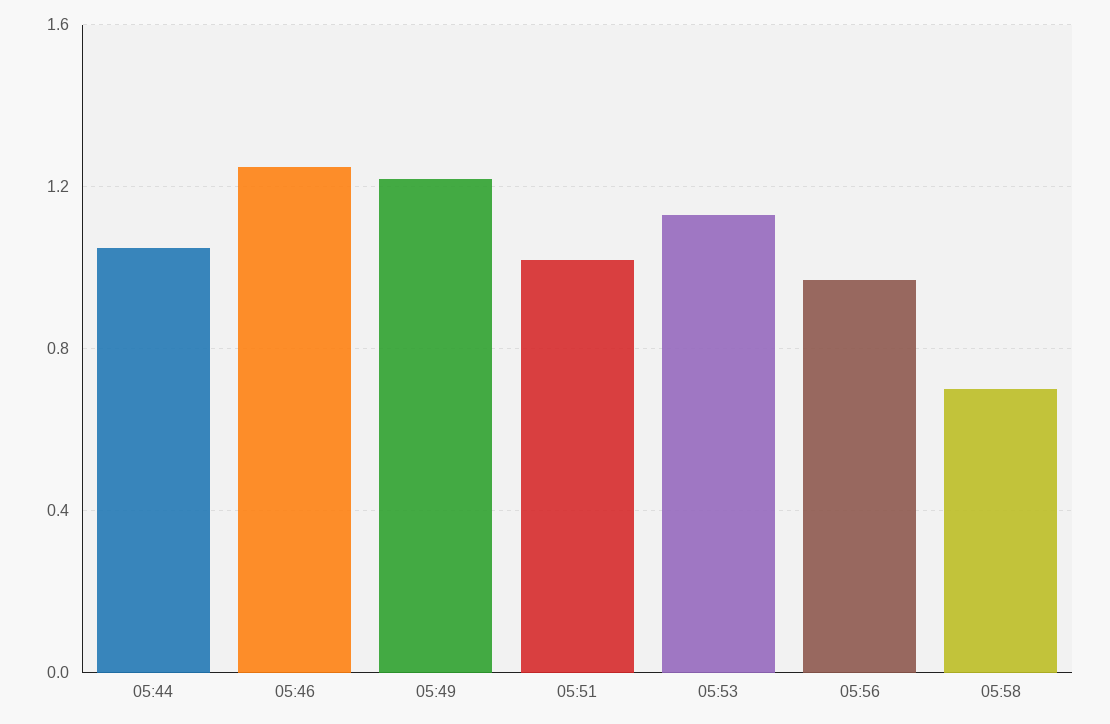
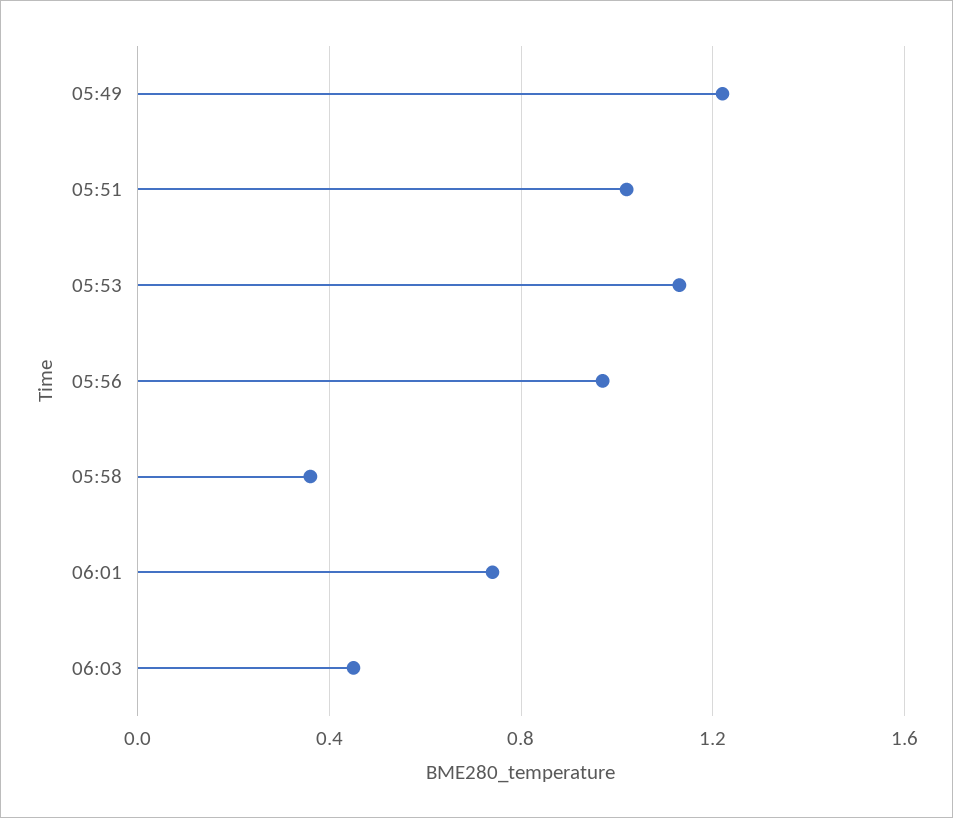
05:44: 1.05 -> none
05:46: 1.25 -> none
05:58: 0.7 -> 0.35
06:01: none -> 0.75
06:03: none -> 0.45

